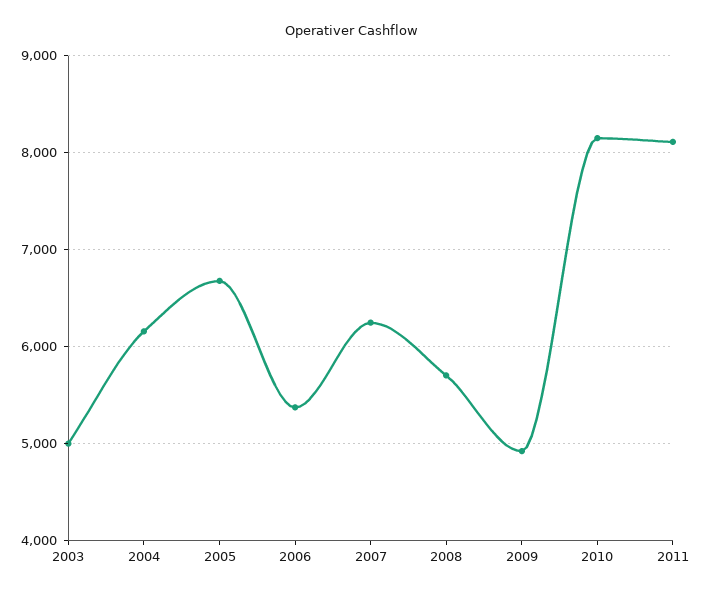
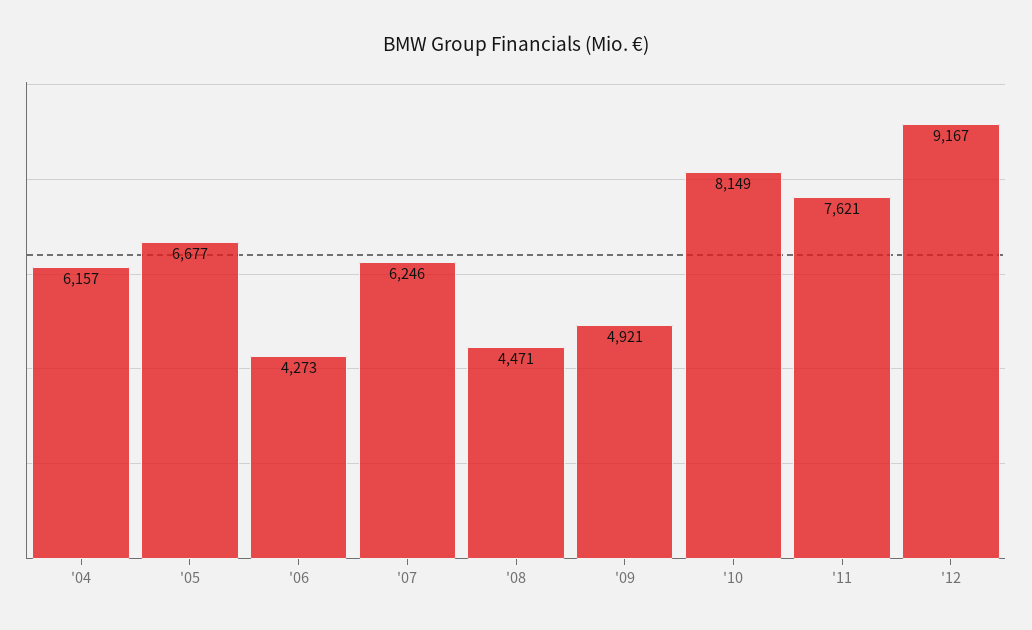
2003: 5000 -> none
2006: 5400 -> 4273
2008: 5700 -> 4471
2011: 8100 -> 7621
'12: none -> 9167

